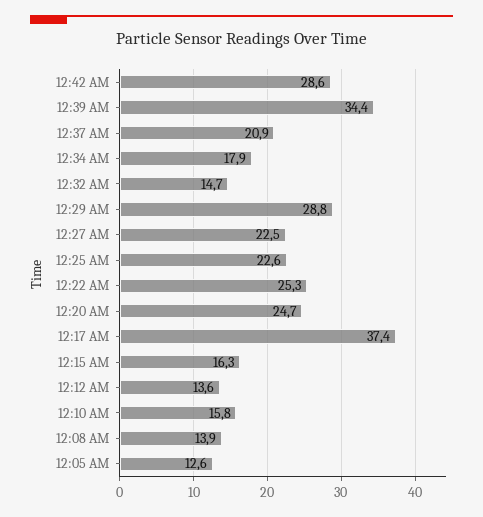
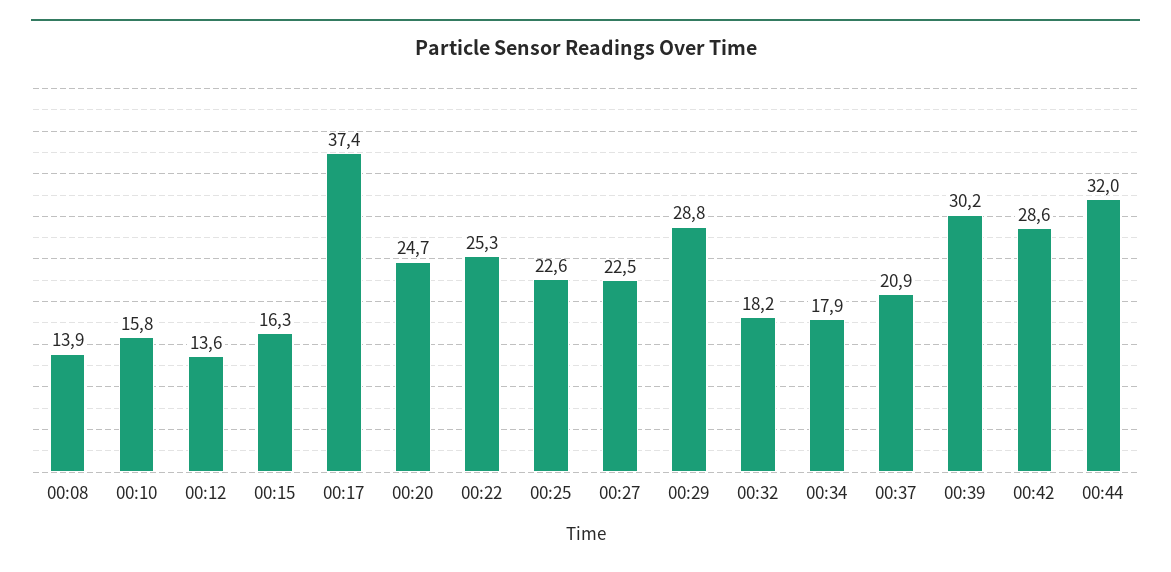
12:39 AM: 34.4 -> 30.2
12:32 AM: 14.7 -> 18.2
12:05 AM: 12.6 -> none
00:44: none -> 32

